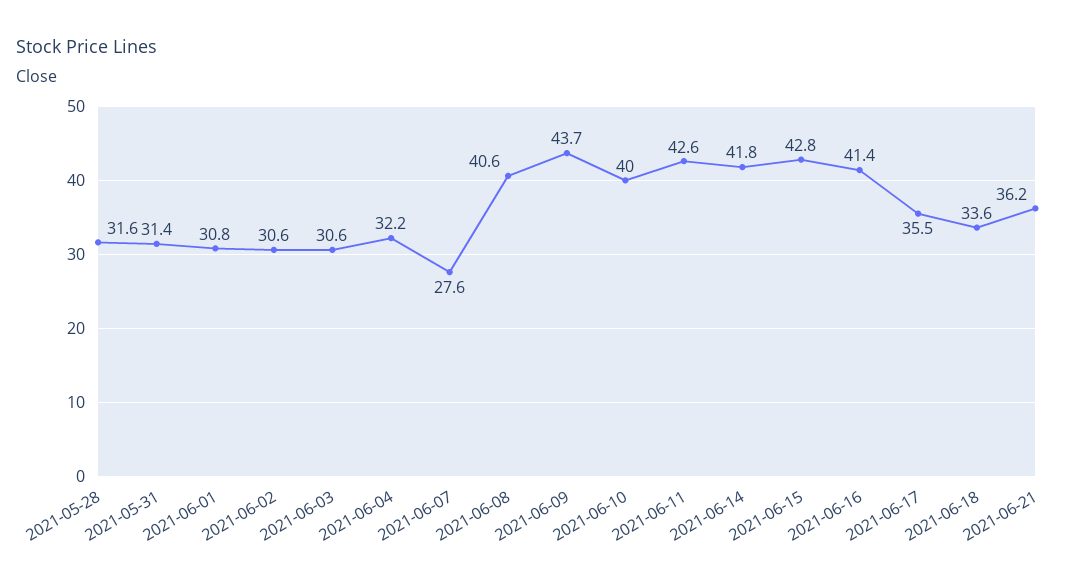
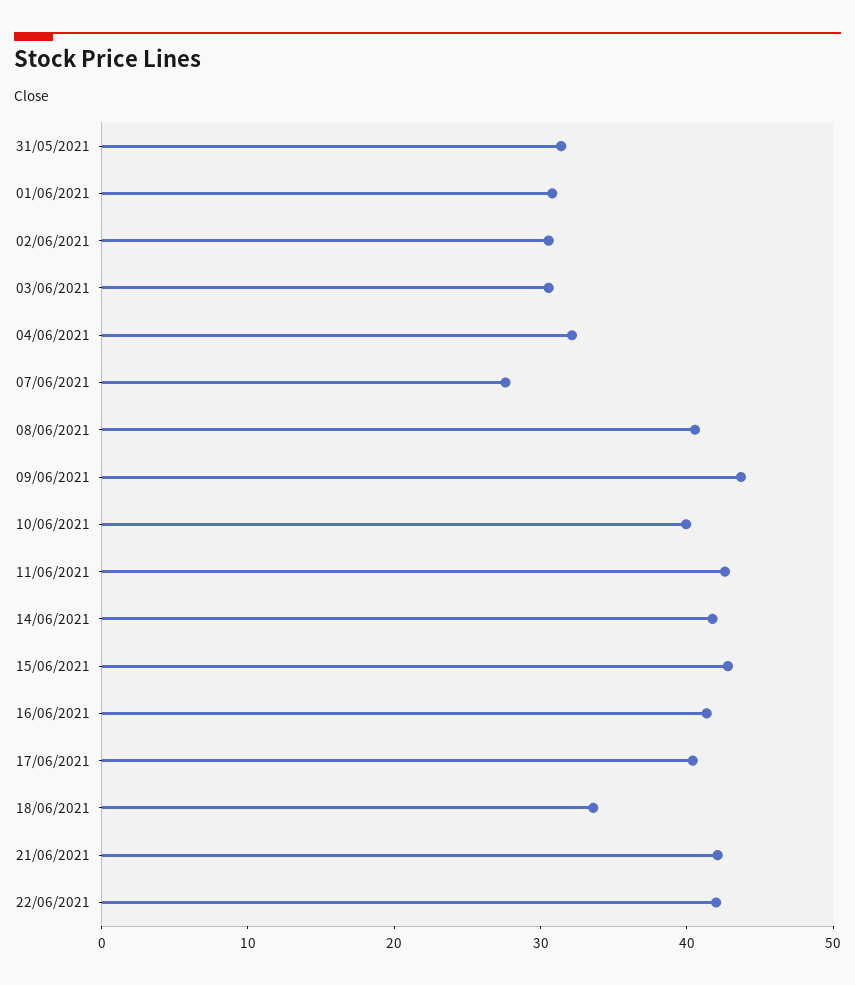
2021-05-28: 31.6 -> none
2021-06-17: 35.5 -> 40
2021-06-21: 36.2 -> 42
22/06/2021: none -> 42

